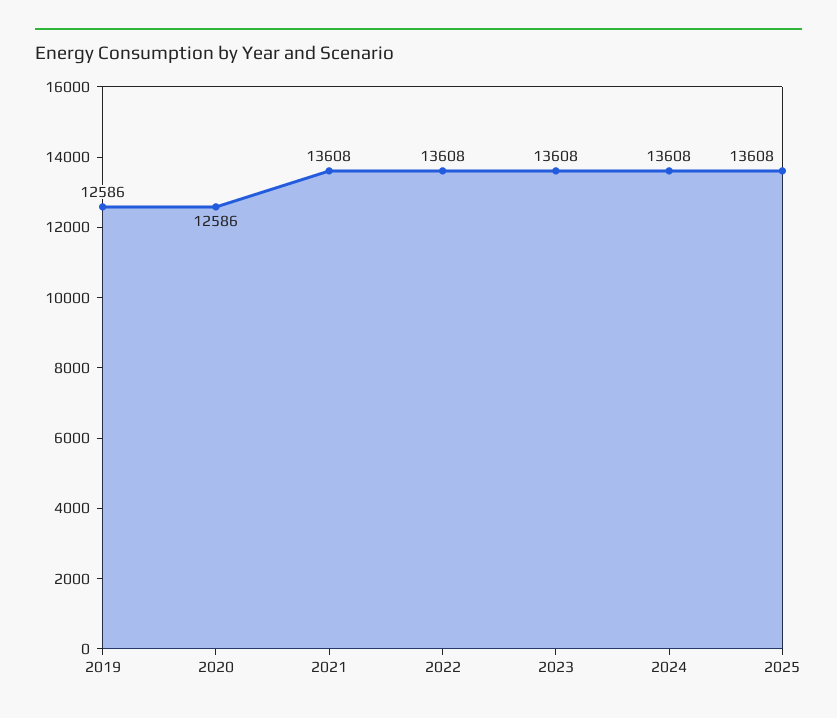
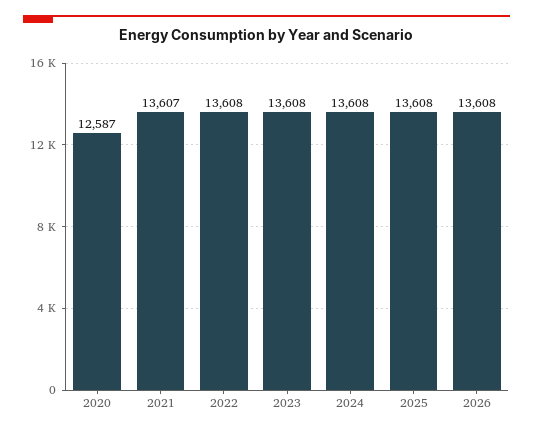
2019: 12586 -> none
2020: 12586 -> 12587
2021: 13608 -> 13607
2026: none -> 13608

